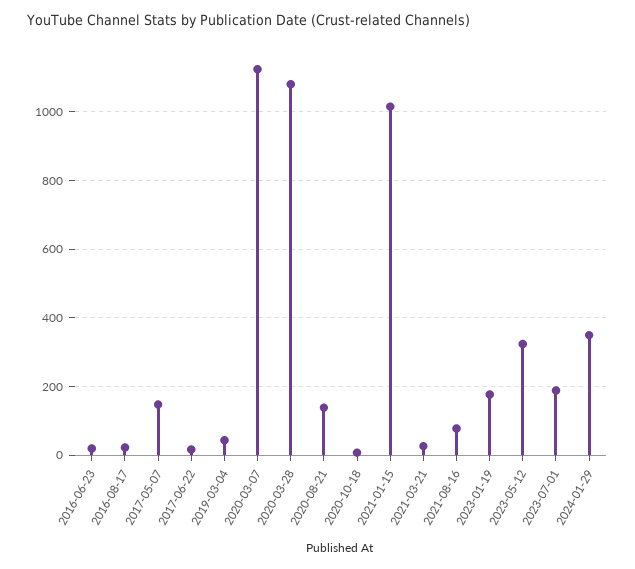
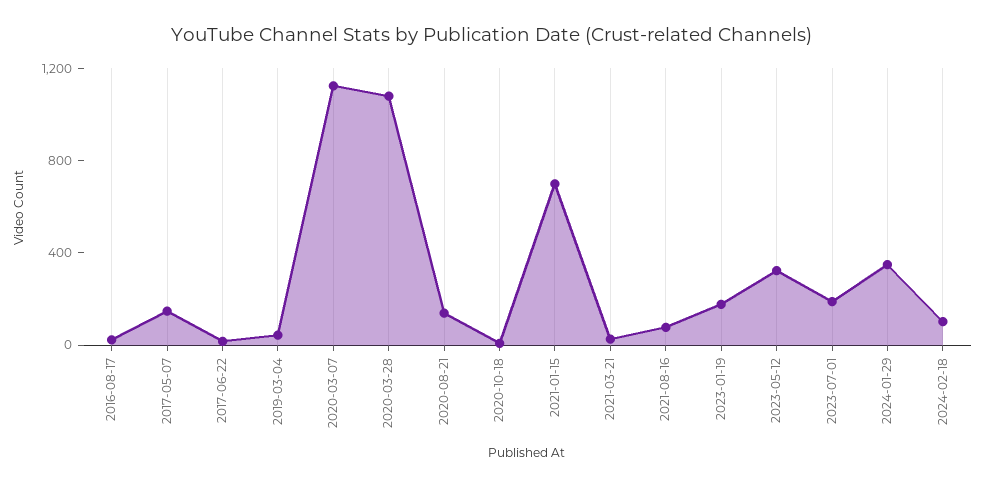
2016-06-23: 20 -> none
2021-01-15: 1020 -> 700
2024-02-18: none -> 100

